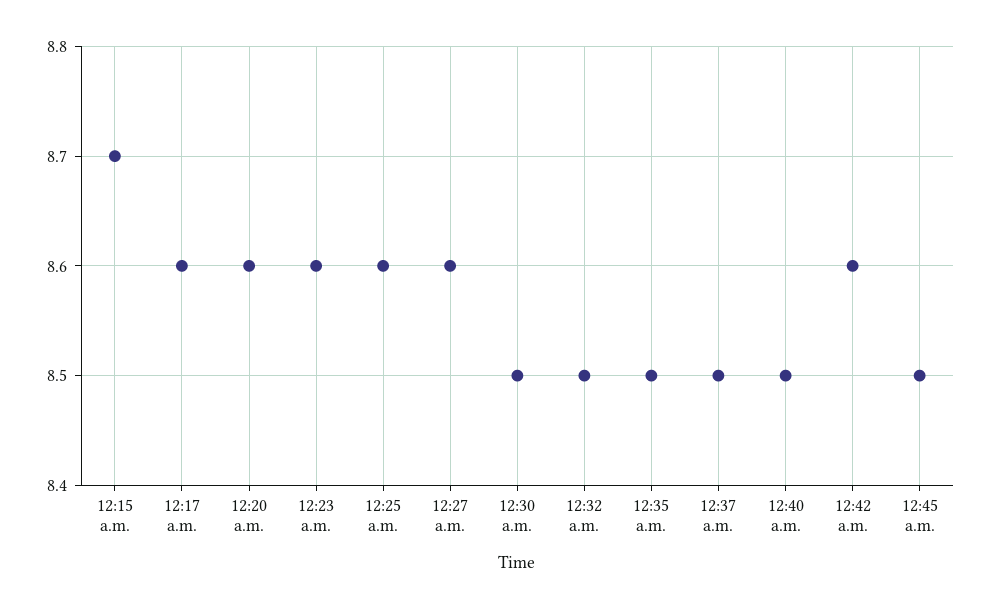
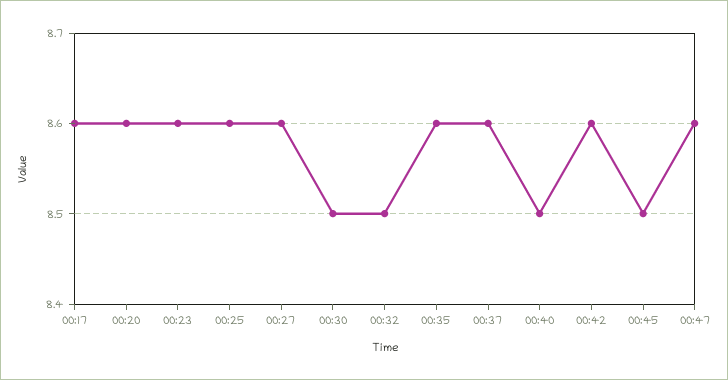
12:15 a.m.: 8.7 -> none
12:35 a.m.: 8.5 -> 8.6
12:37 a.m.: 8.5 -> 8.6
00:47: none -> 8.6

